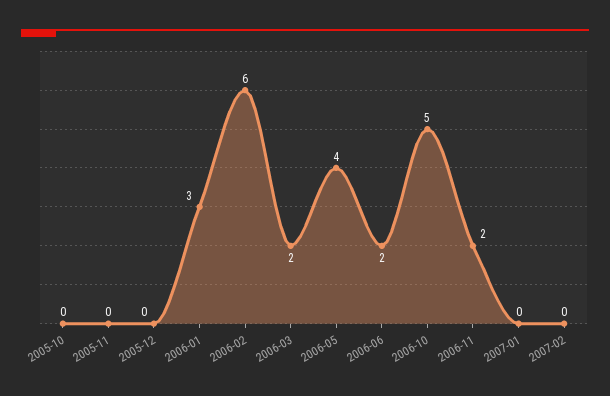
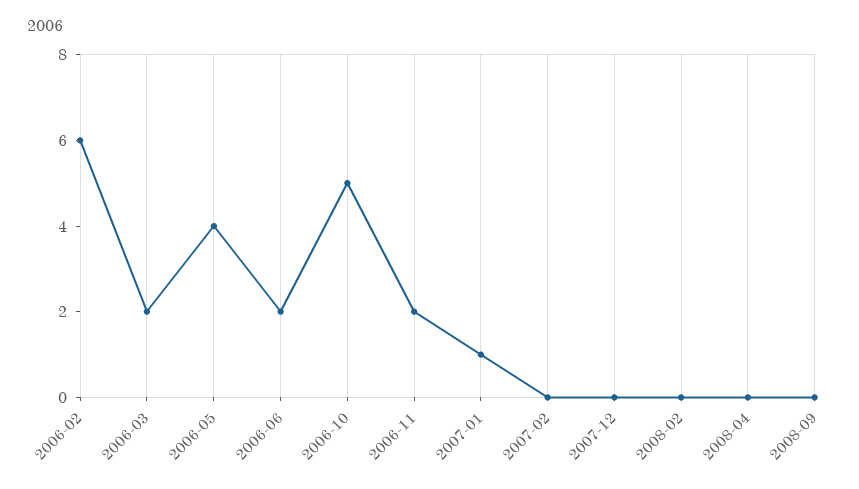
2005-10: 0 -> none
2005-11: 0 -> none
2005-12: 0 -> none
2006-01: 3 -> none
2007-01: 0 -> 1
2007-12: none -> 0
2008-02: none -> 0
2008-04: none -> 0
2008-09: none -> 0

